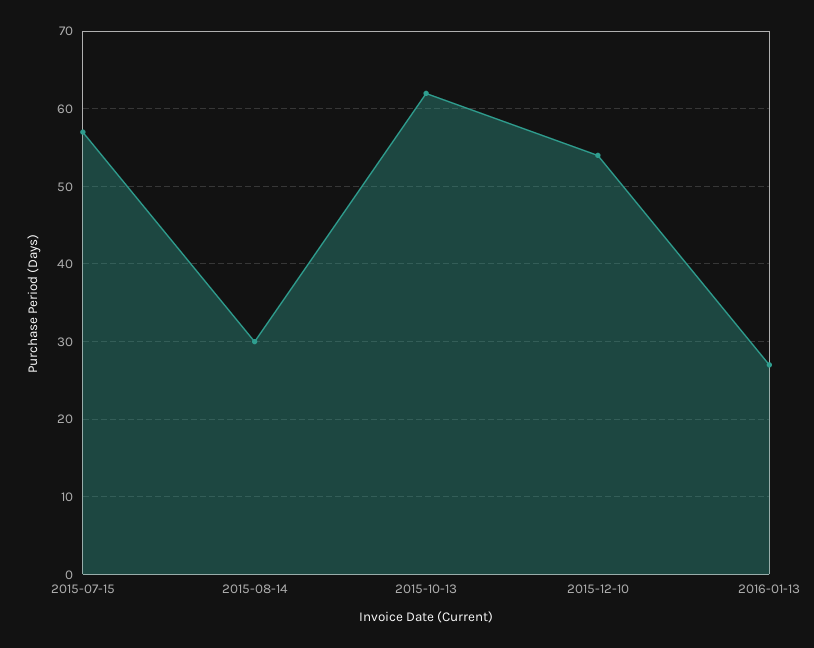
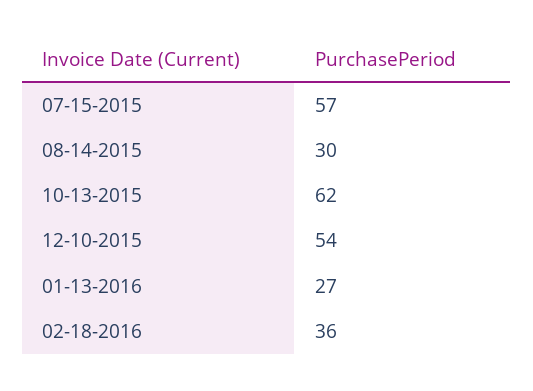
02-18-2016: none -> 36

